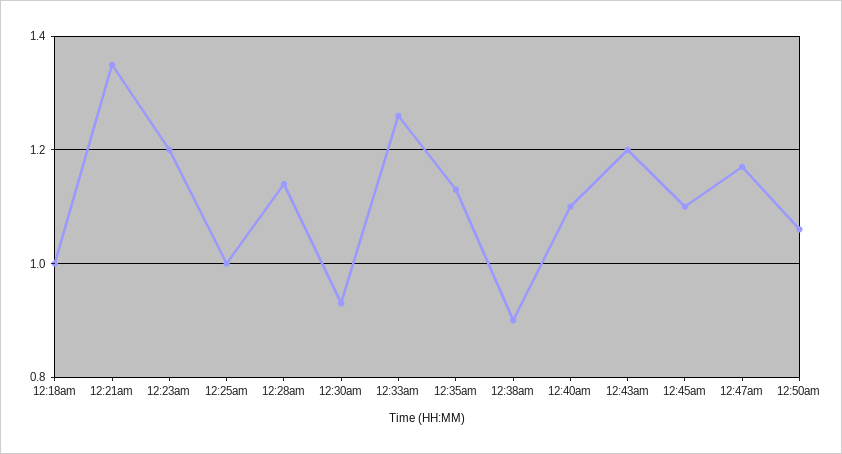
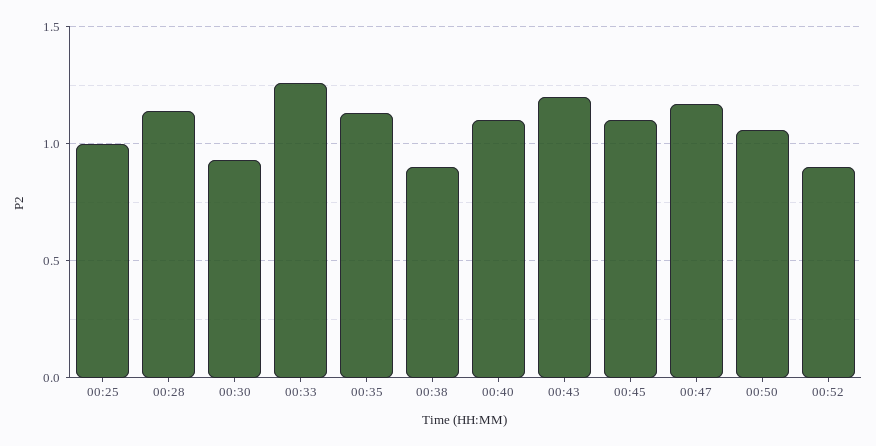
12:18am: 1 -> none
12:21am: 1.35 -> none
12:23am: 1.2 -> none
00:52: none -> 0.9

